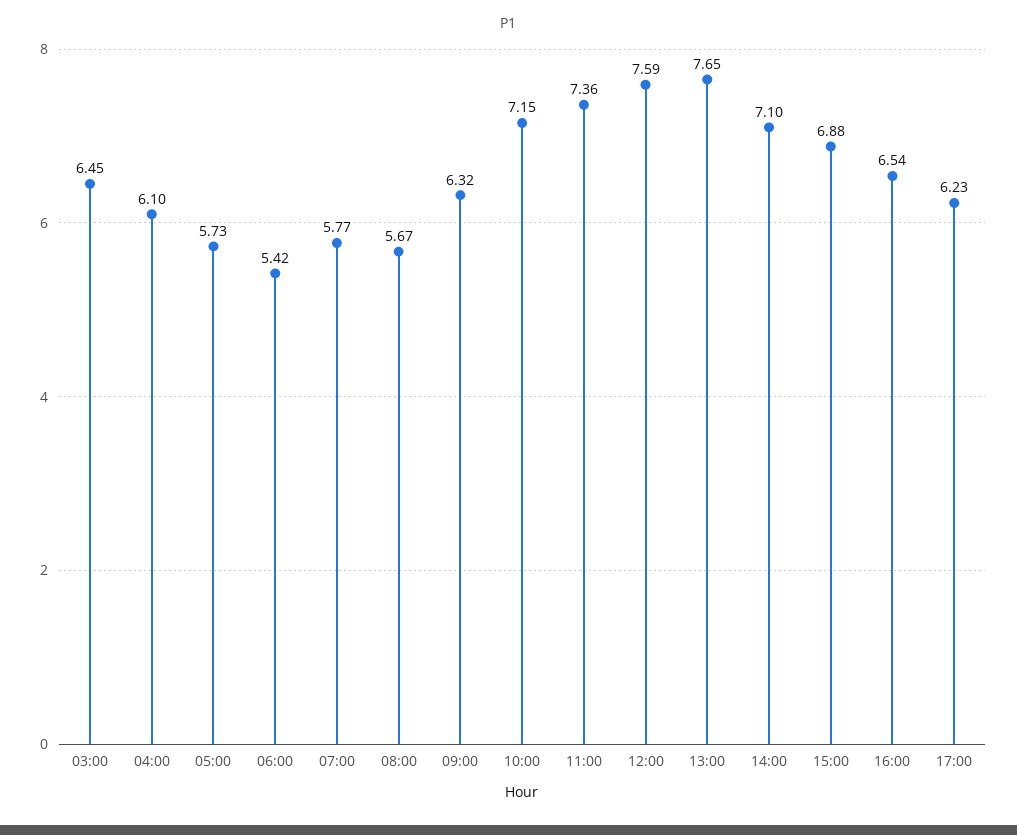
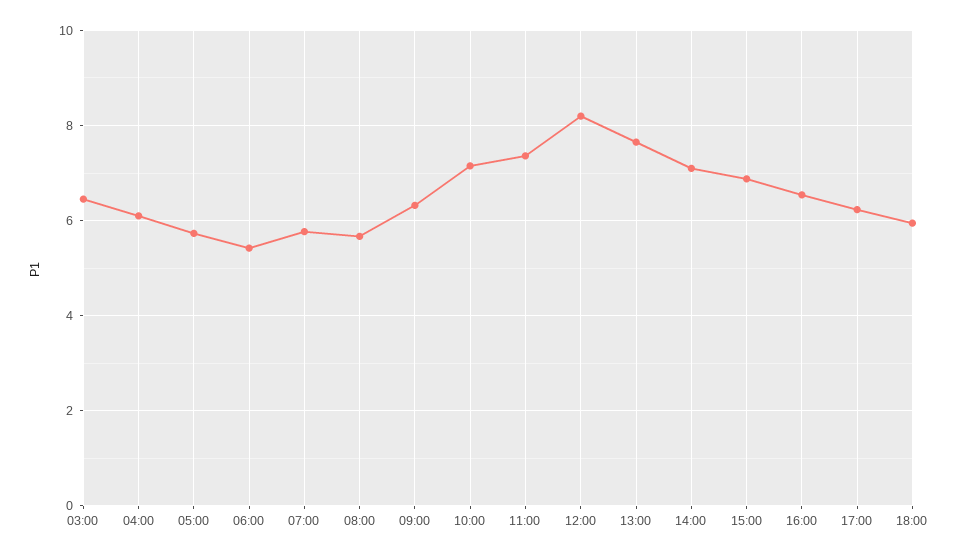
12:00: 7.59 -> 8.2
18:00: none -> 6

